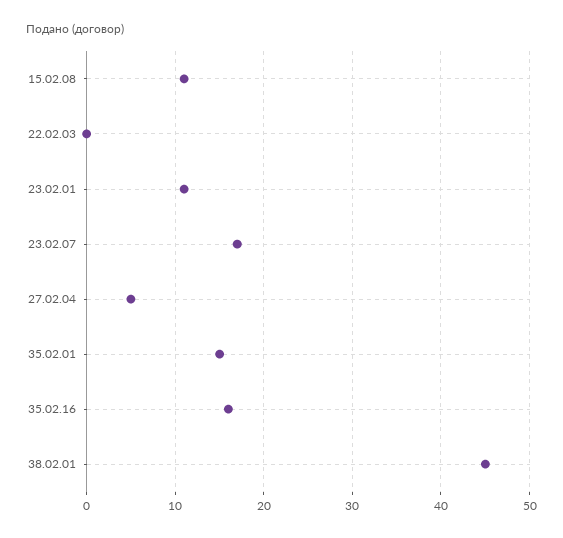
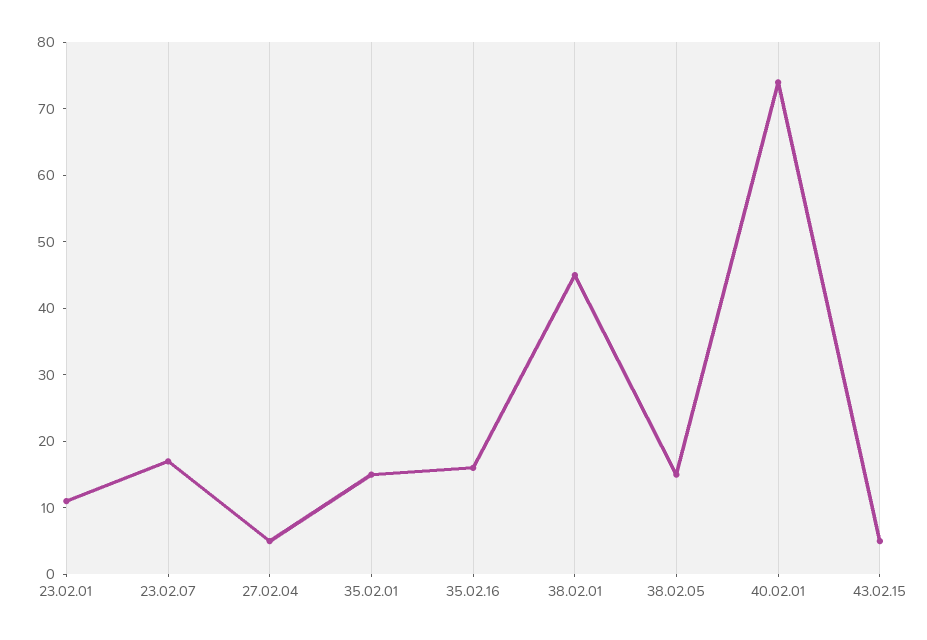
15.02.08: 11 -> none
22.02.03: 0 -> none
38.02.05: none -> 15
40.02.01: none -> 75
43.02.15: none -> 5

